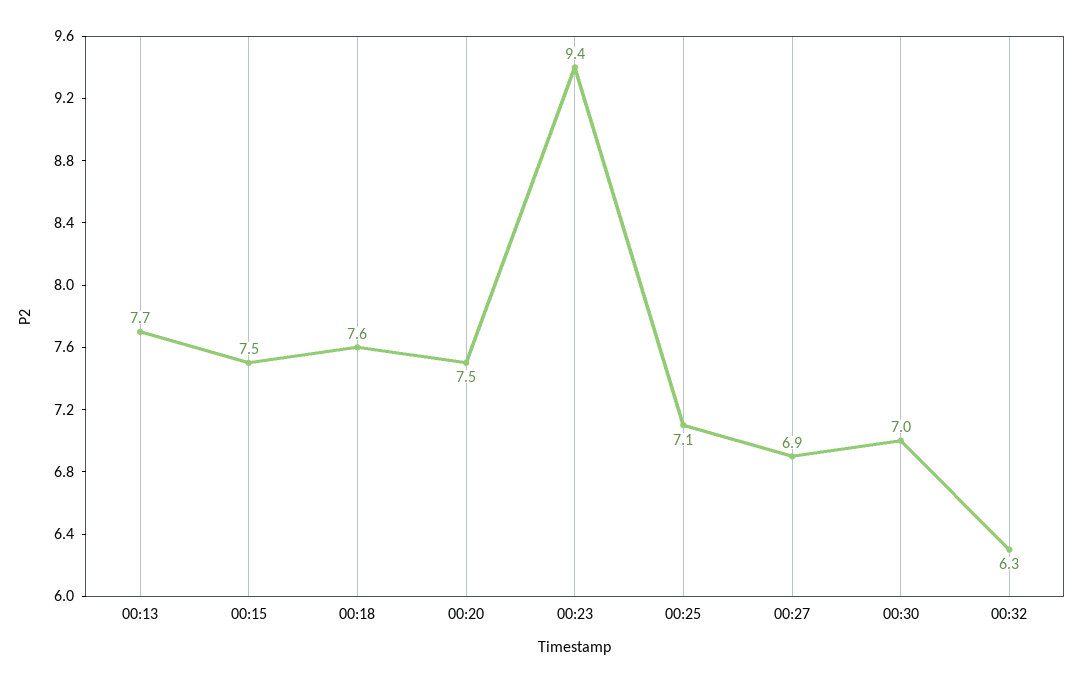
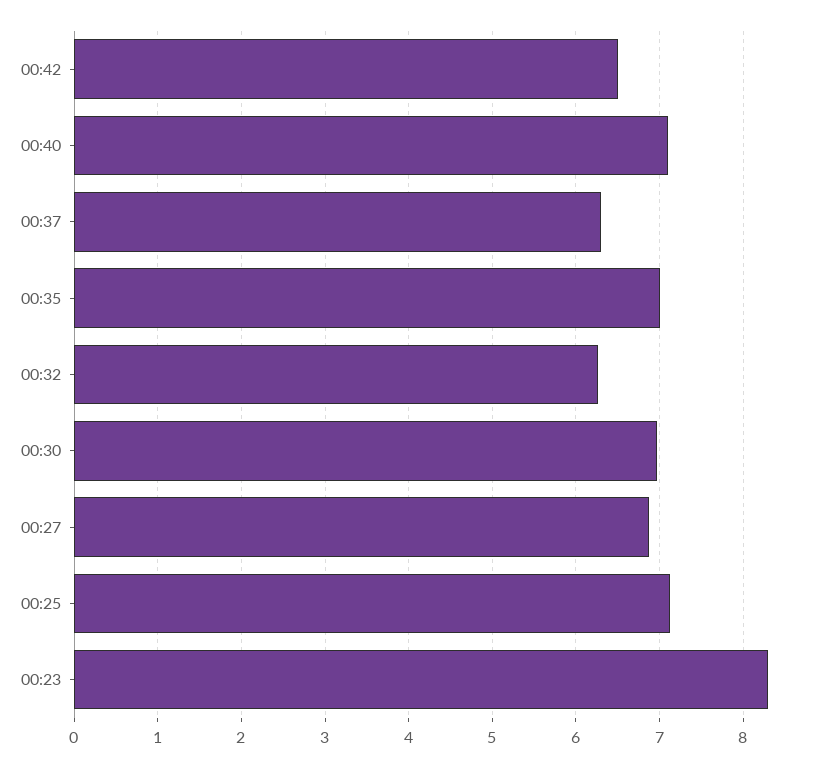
00:13: 7.7 -> none
00:15: 7.5 -> none
00:18: 7.6 -> none
00:20: 7.5 -> none
00:23: 9.4 -> 8.3
00:42: none -> 6.5
00:40: none -> 7.1
00:37: none -> 6.3
00:35: none -> 7

